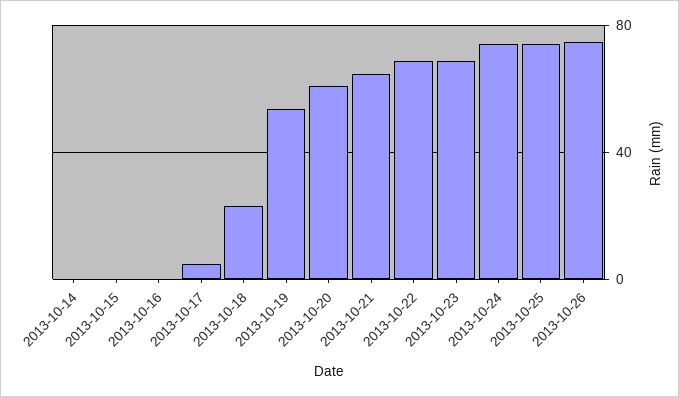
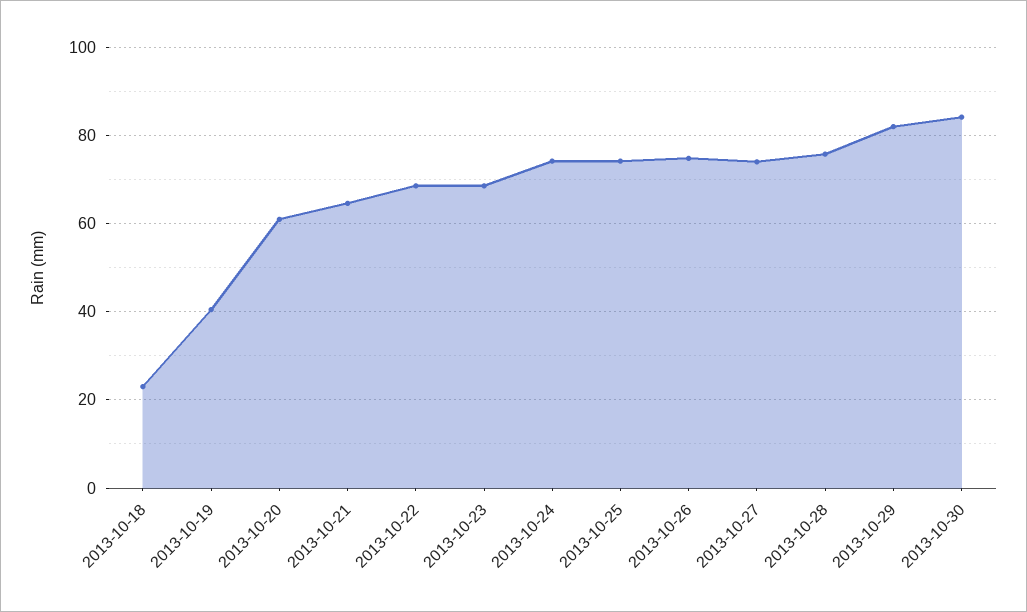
2013-10-14: 0 -> none
2013-10-15: 0 -> none
2013-10-16: 0 -> none
2013-10-17: 5 -> none
2013-10-19: 55 -> 40
2013-10-27: none -> 74
2013-10-28: none -> 76
2013-10-29: none -> 82
2013-10-30: none -> 84

